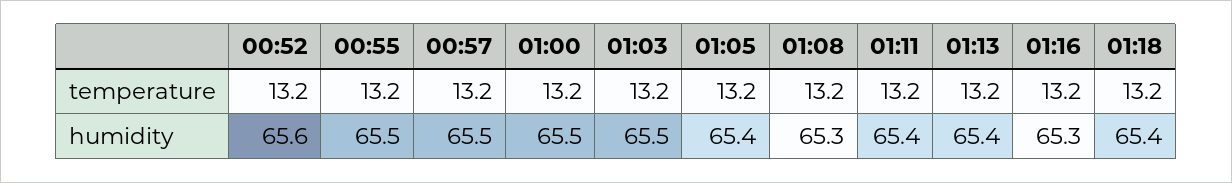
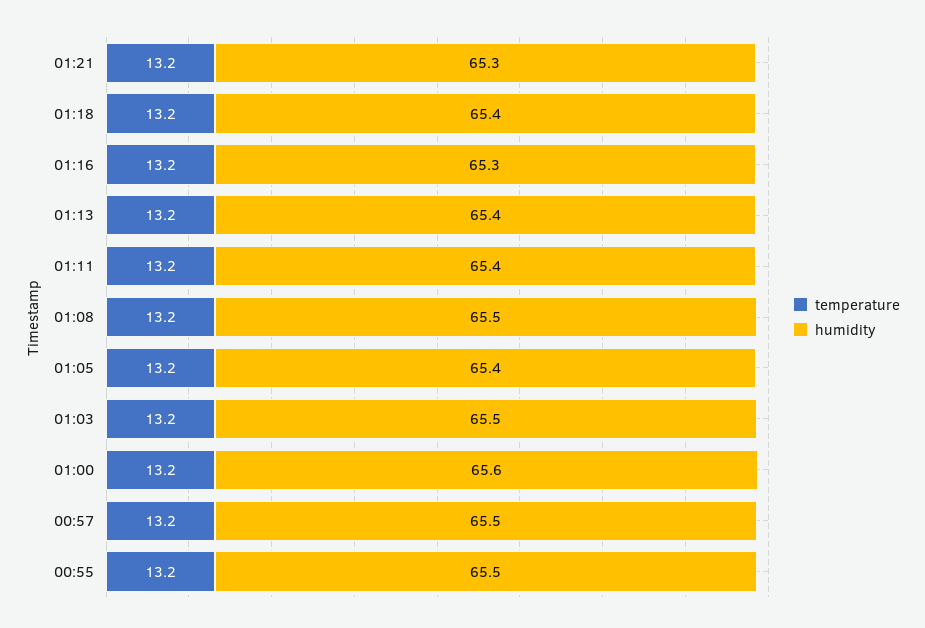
temperature, 00:52: 13.2 -> none
humidity, 00:52: 65.6 -> none
humidity, 01:00: 65.5 -> 65.6
humidity, 01:08: 65.3 -> 65.5
temperature, 01:21: none -> 13.2
humidity, 01:21: none -> 65.3

